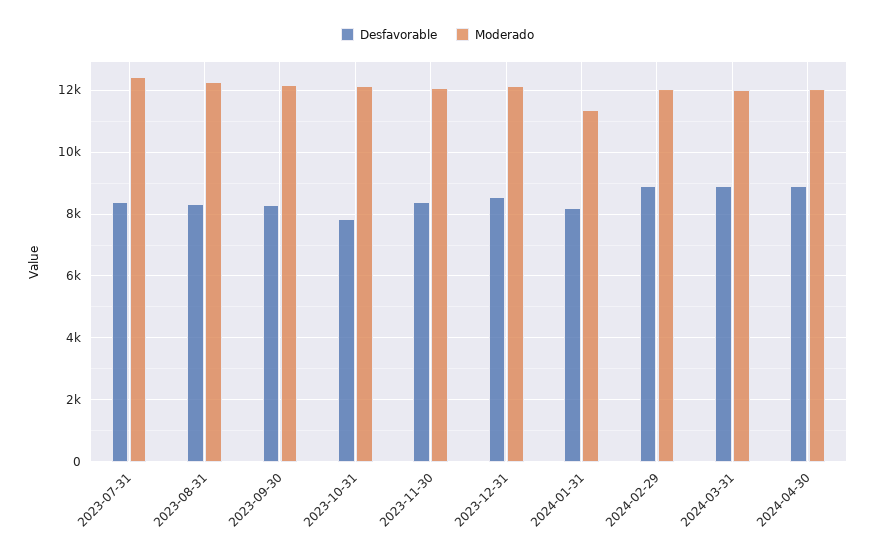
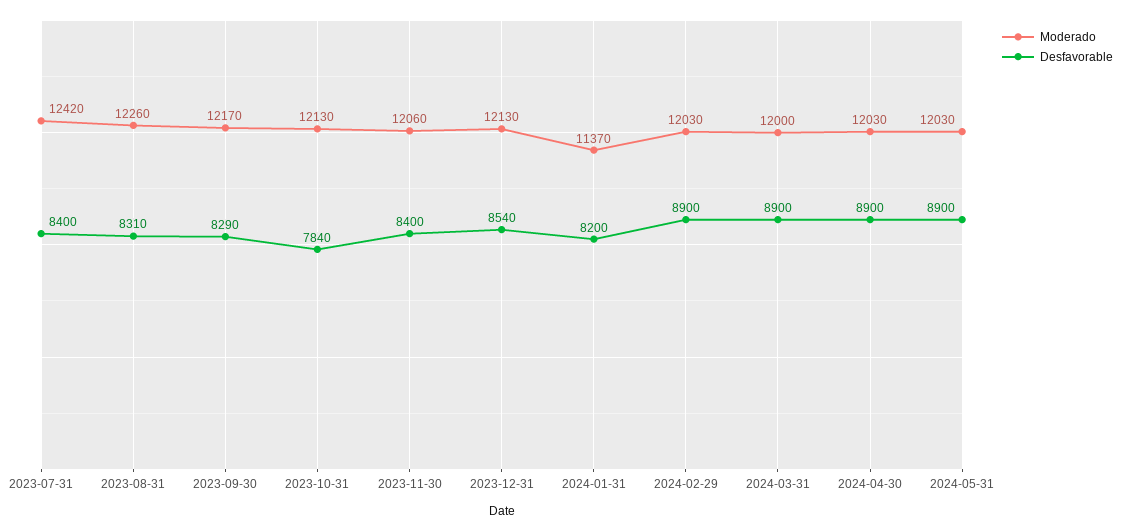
Moderado, 2024-05-31: none -> 12030
Desfavorable, 2024-05-31: none -> 8900

